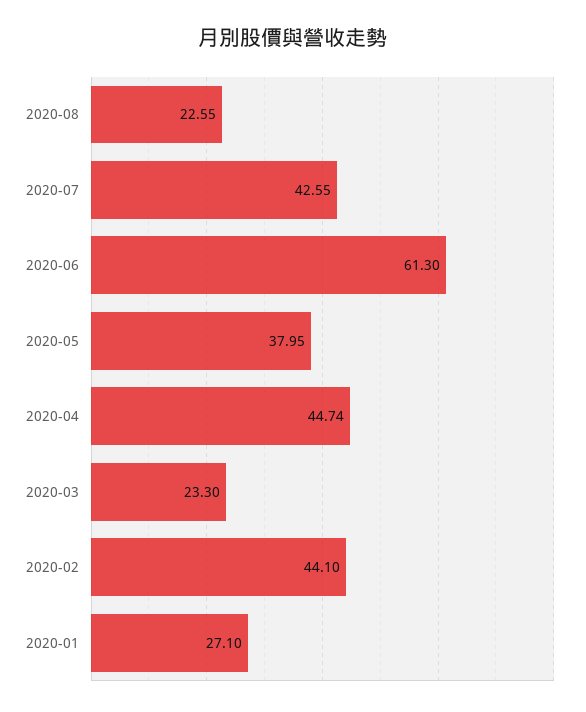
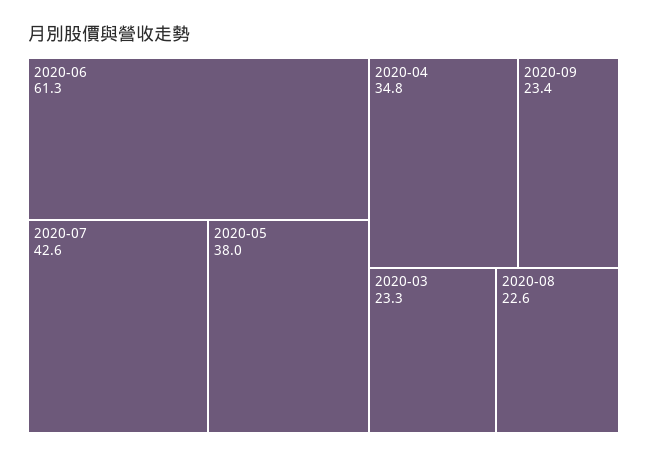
2020-04: 44.74 -> 34.8
2020-02: 44.1 -> none
2020-01: 27.1 -> none
2020-09: none -> 23.4

